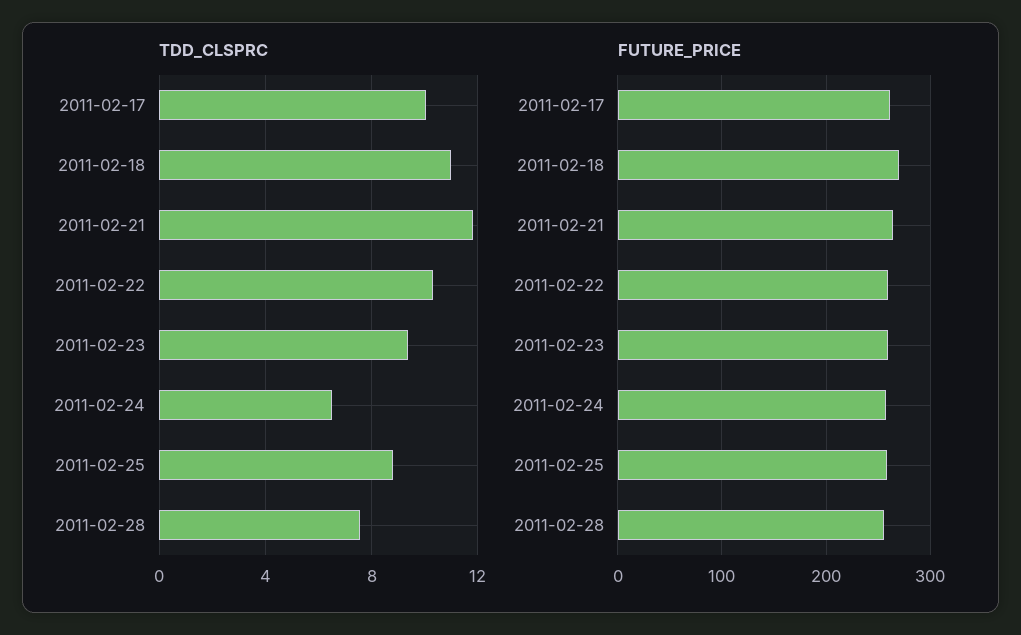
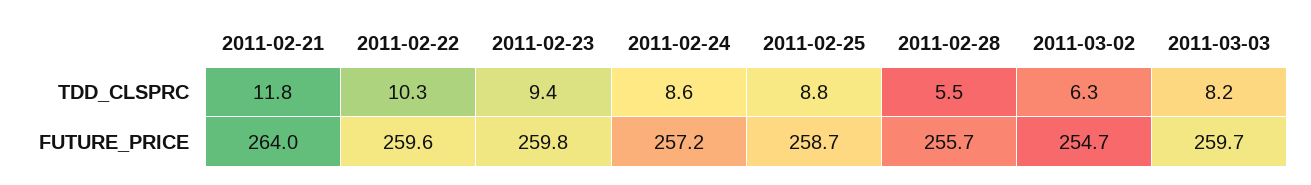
TDD_CLSPRC, 2011-02-17: 10 -> none
TDD_CLSPRC, 2011-02-18: 11 -> none
TDD_CLSPRC, 2011-02-24: 6.5 -> 8.6
TDD_CLSPRC, 2011-02-28: 7.5 -> 5.5
FUTURE_PRICE, 2011-02-17: 260 -> none
FUTURE_PRICE, 2011-02-18: 270 -> none
TDD_CLSPRC, 2011-03-02: none -> 6.3
TDD_CLSPRC, 2011-03-03: none -> 8.2
FUTURE_PRICE, 2011-03-02: none -> 254.7
FUTURE_PRICE, 2011-03-03: none -> 259.7

